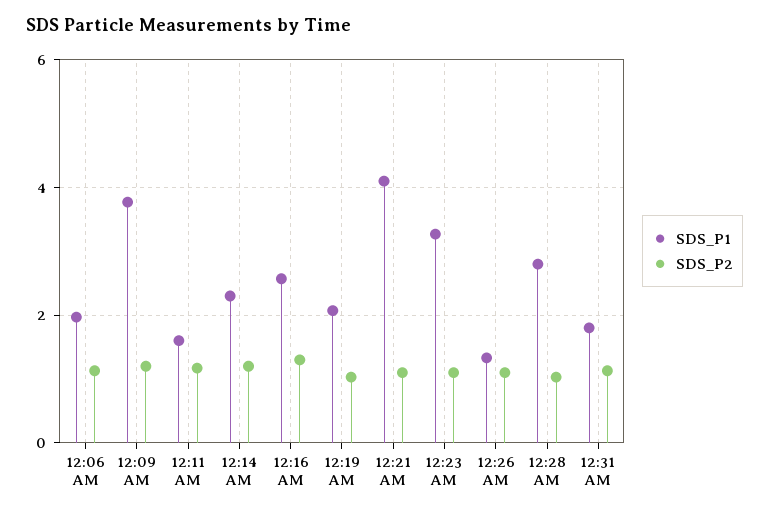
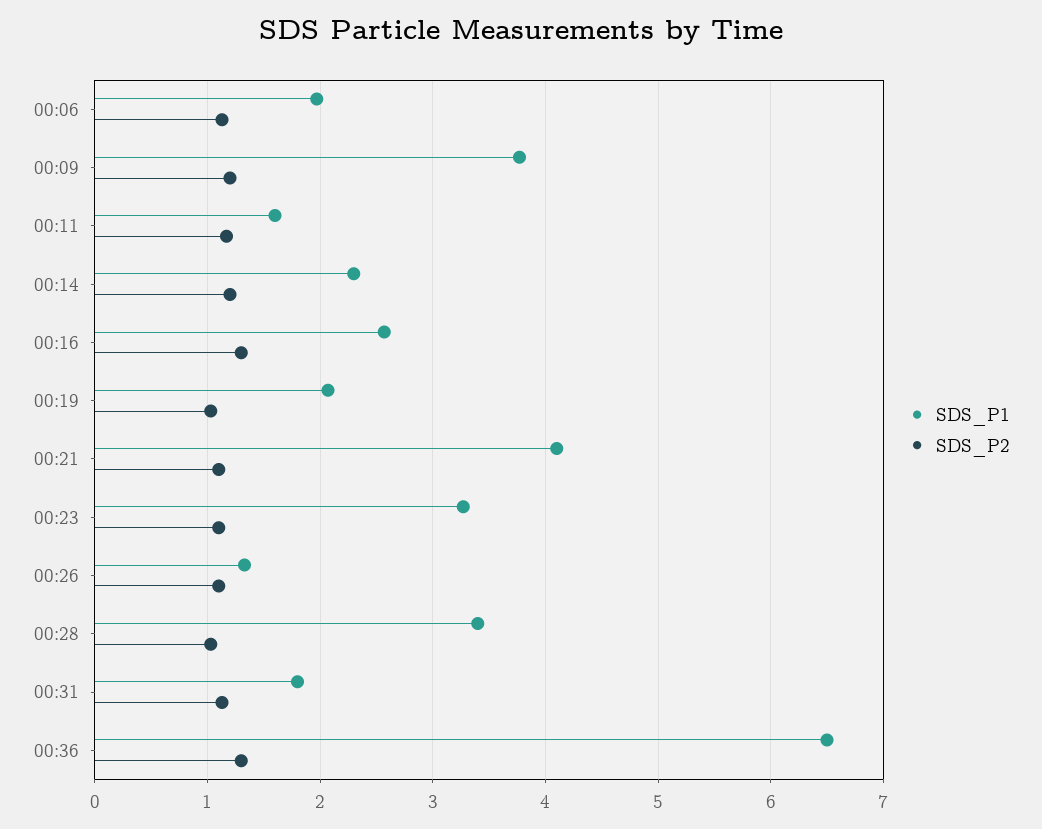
SDS_P1, 12:28 AM: 2.8 -> 3.4
SDS_P1, 00:36: none -> 6.5
SDS_P2, 00:36: none -> 1.3

